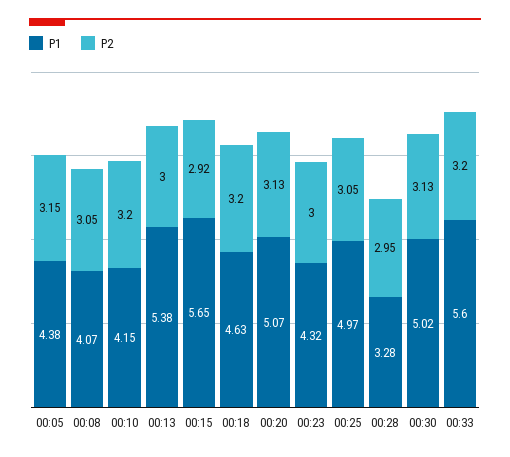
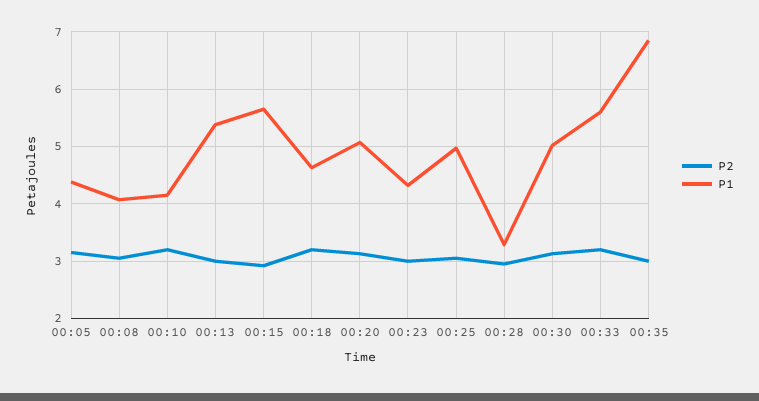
P2, 00:35: none -> 3
P1, 00:35: none -> 6.8

